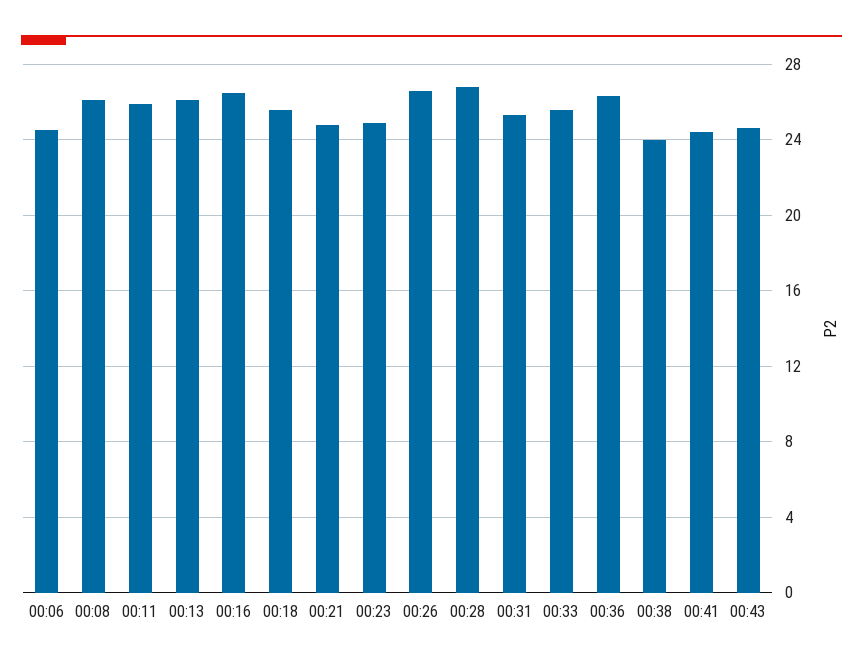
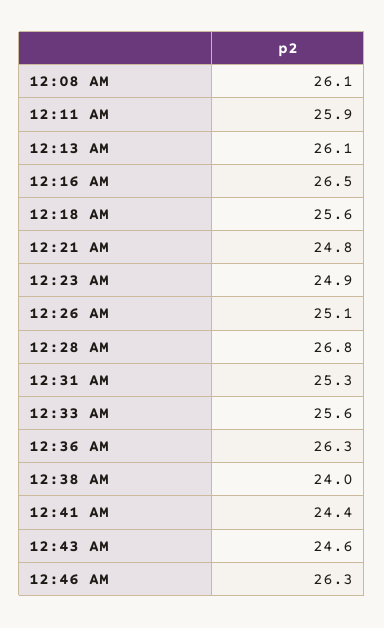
00:06: 24.5 -> none
00:26: 26.5 -> 25.1
12:46 AM: none -> 26.3

